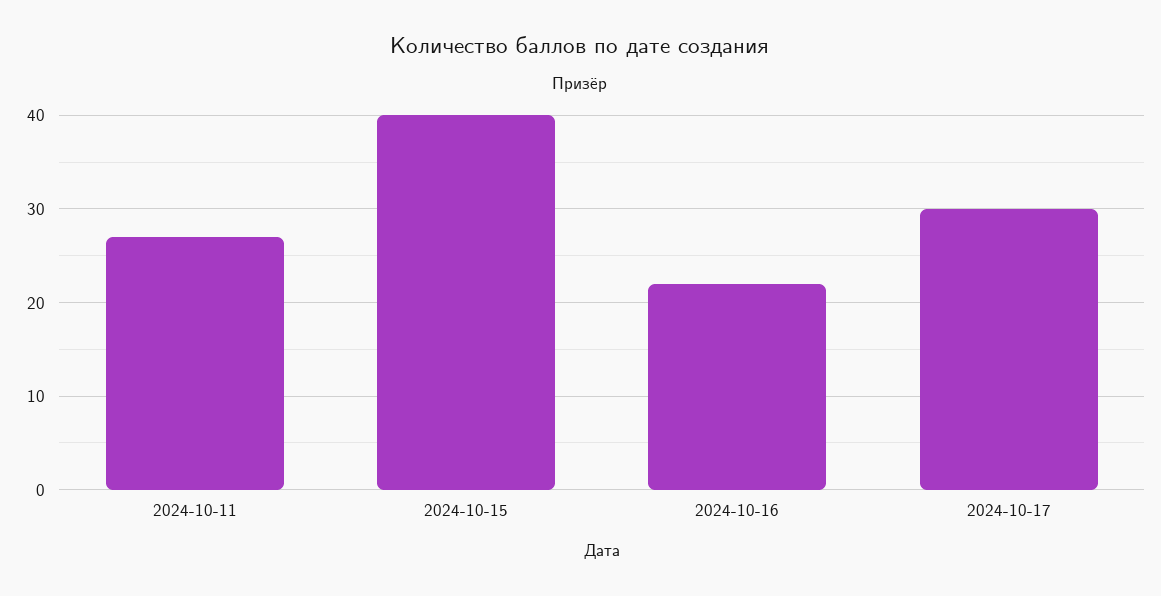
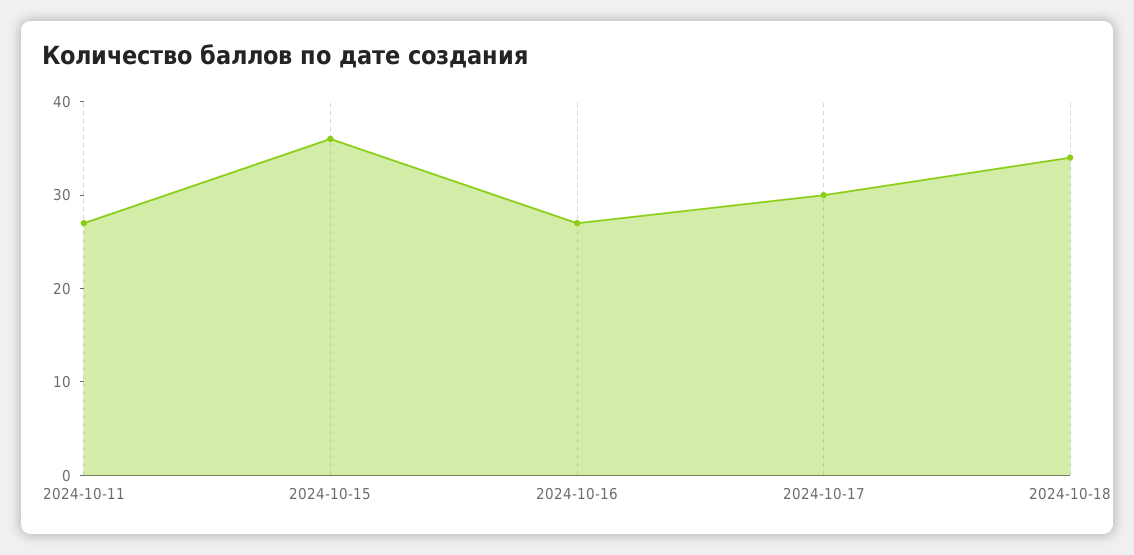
2024-10-15: 40 -> 36
2024-10-16: 22 -> 27
2024-10-18: none -> 34

